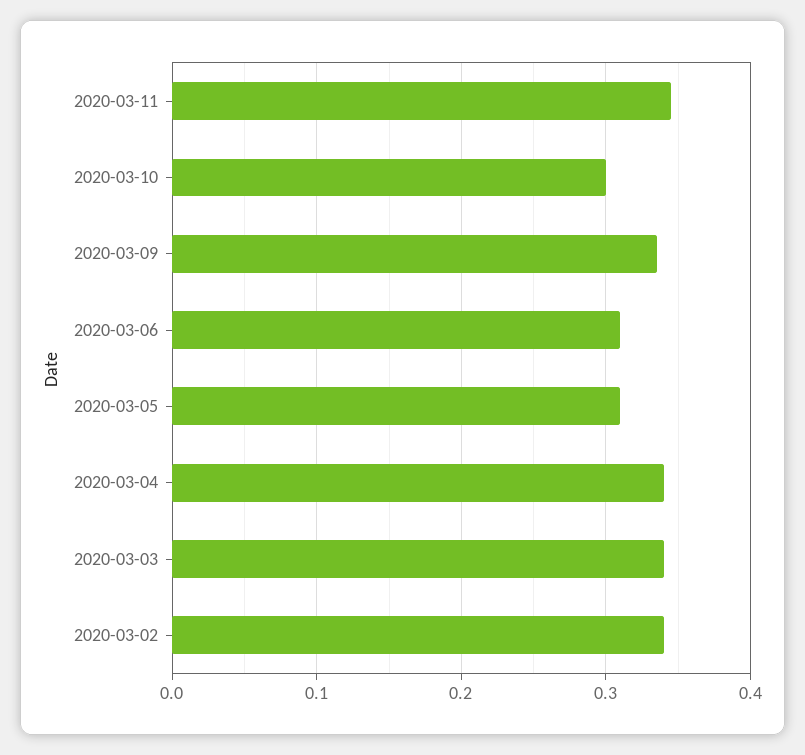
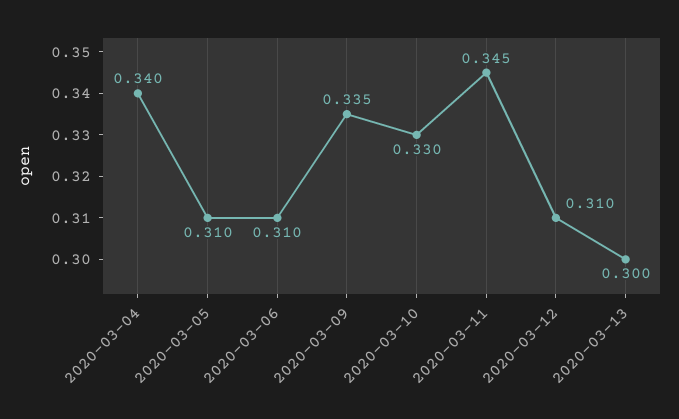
2020-03-10: 0.3 -> 0.33
2020-03-03: 0.34 -> none
2020-03-02: 0.34 -> none
2020-03-12: none -> 0.31
2020-03-13: none -> 0.3

